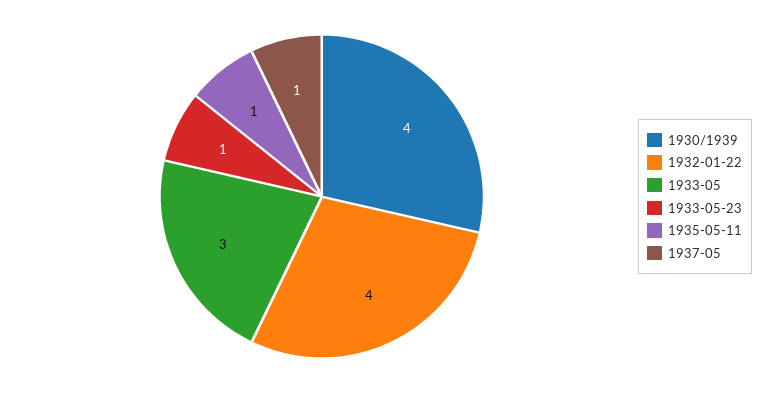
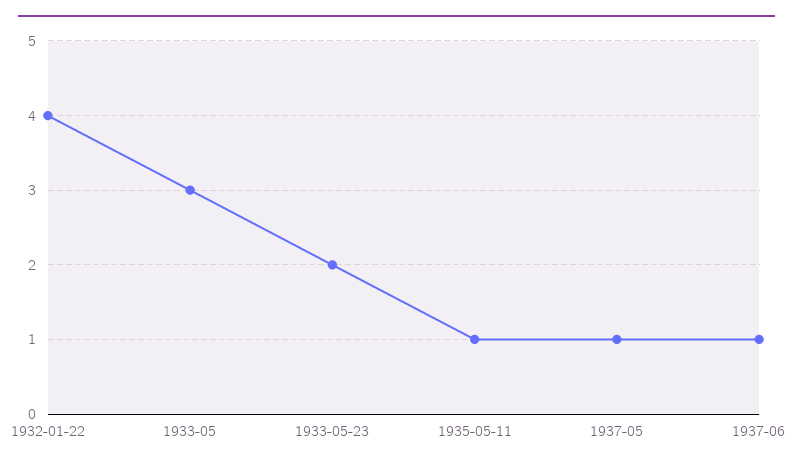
1930/1939: 4 -> none
1933-05-23: 1 -> 2
1937-06: none -> 1

